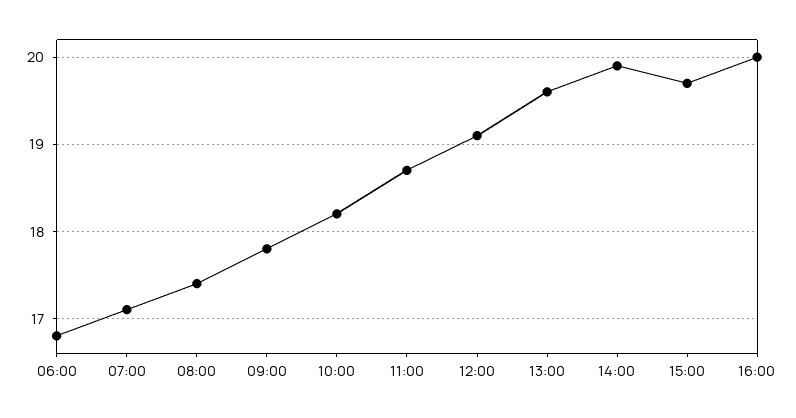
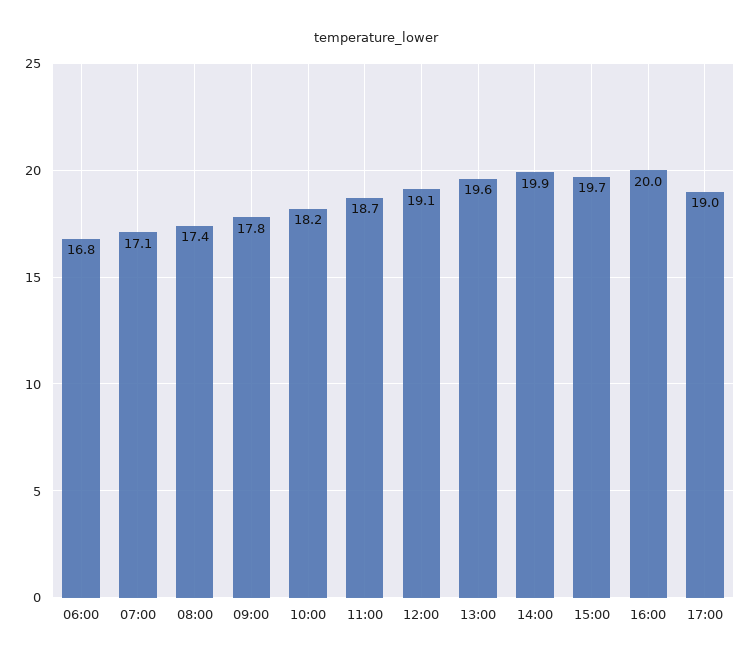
17:00: none -> 19

